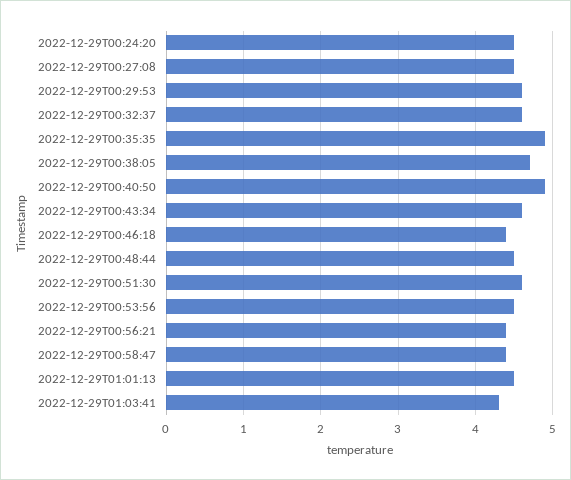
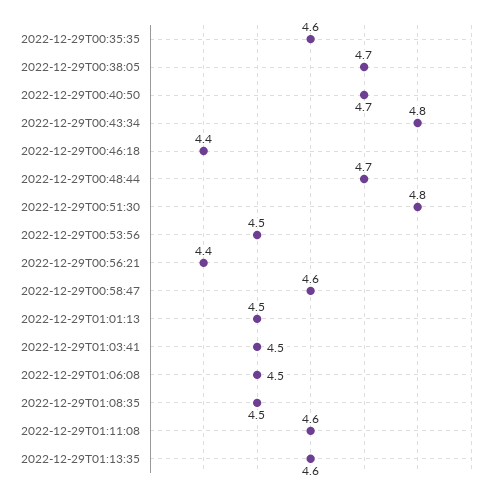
2022-12-29T00:24:20: 4.5 -> none
2022-12-29T00:27:08: 4.5 -> none
2022-12-29T00:29:53: 4.6 -> none
2022-12-29T00:32:37: 4.6 -> none
2022-12-29T00:35:35: 4.9 -> 4.6
2022-12-29T00:40:50: 4.9 -> 4.7
2022-12-29T00:43:34: 4.6 -> 4.8
2022-12-29T00:48:44: 4.5 -> 4.7
2022-12-29T00:51:30: 4.6 -> 4.8
2022-12-29T00:58:47: 4.4 -> 4.6
2022-12-29T01:03:41: 4.3 -> 4.5
2022-12-29T01:06:08: none -> 4.5
2022-12-29T01:08:35: none -> 4.5
2022-12-29T01:11:08: none -> 4.6
2022-12-29T01:13:35: none -> 4.6

